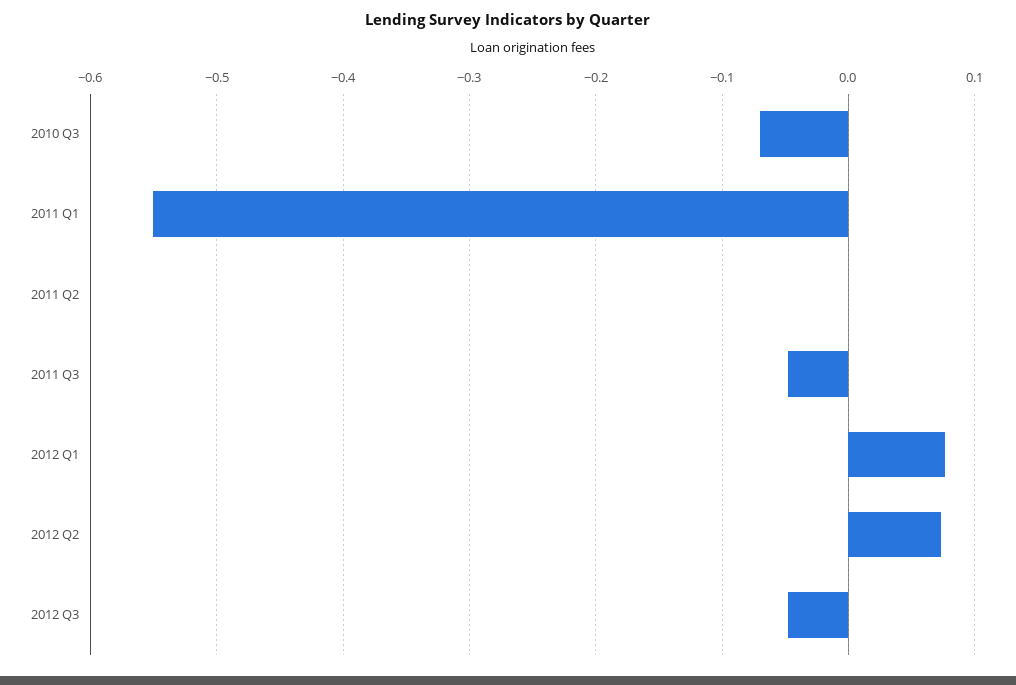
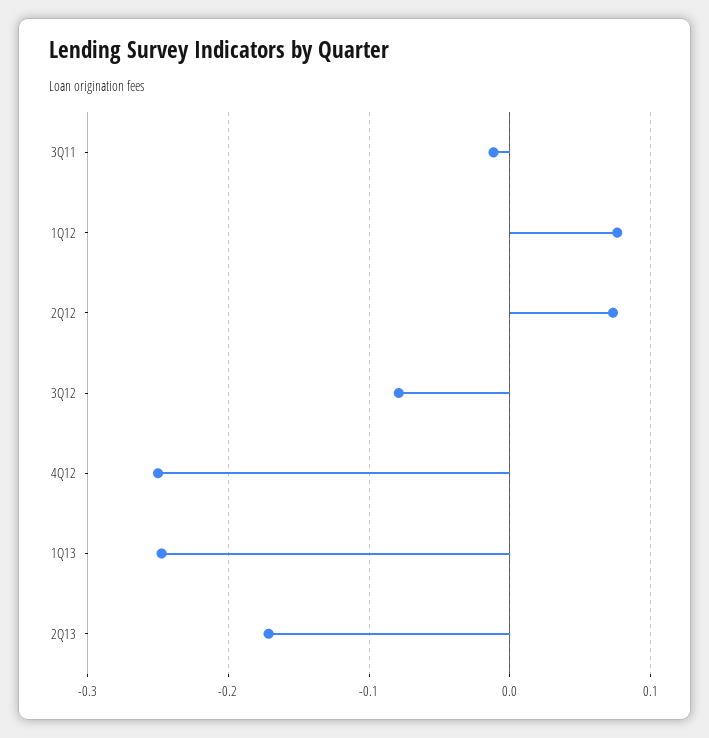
2010 Q3: -0.07 -> none
2011 Q1: -0.55 -> none
2011 Q2: 0 -> none
2011 Q3: -0.05 -> -0.01
2012 Q3: -0.05 -> -0.08
4Q12: none -> -0.25
1Q13: none -> -0.25
2Q13: none -> -0.17

